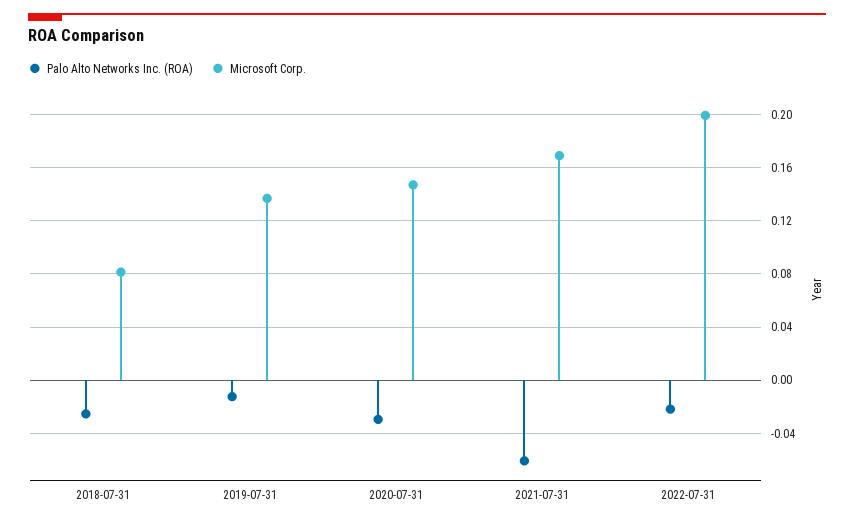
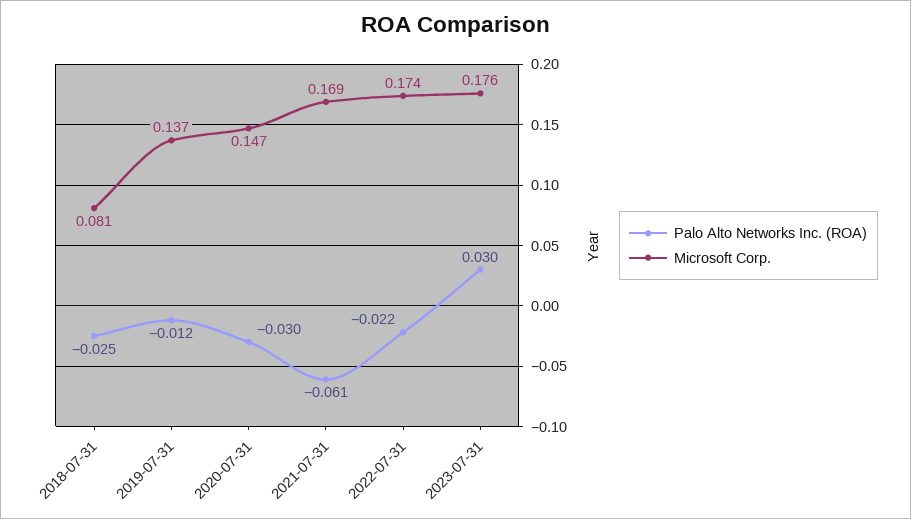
Microsoft Corp., 2022-07-31: 0.2 -> 0.174
Palo Alto Networks Inc. (ROA), 2023-07-31: none -> 0.03
Microsoft Corp., 2023-07-31: none -> 0.176

